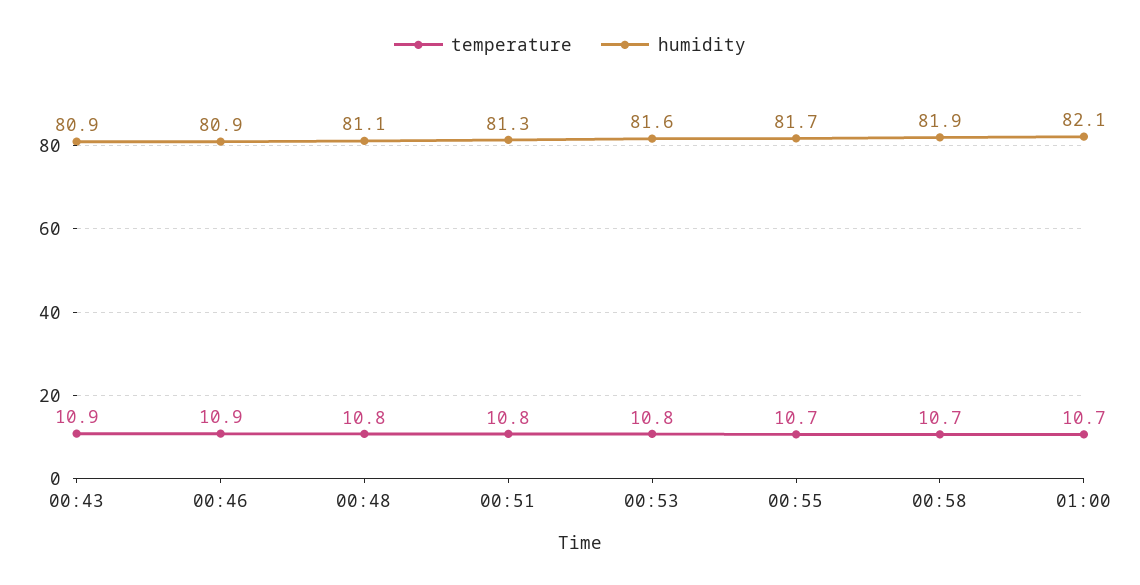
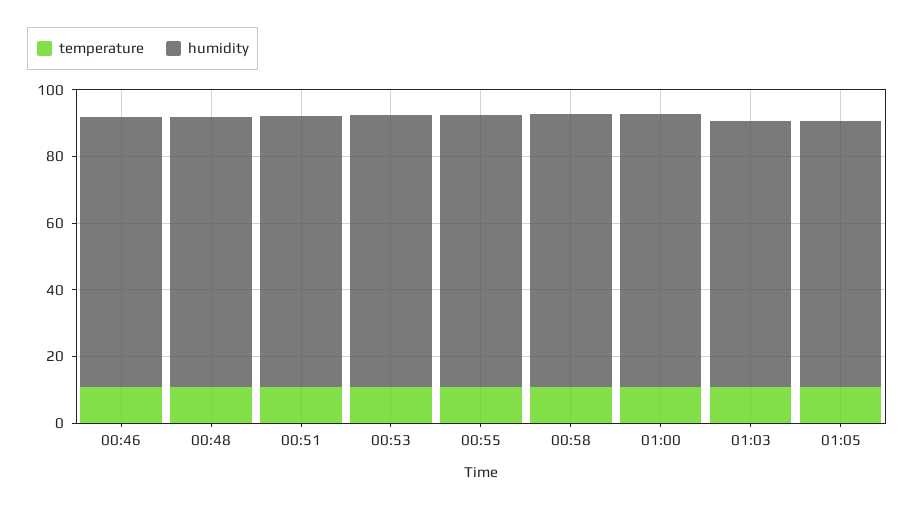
temperature, 00:43: 10.9 -> none
humidity, 00:43: 80.9 -> none
temperature, 01:03: none -> 10
humidity, 01:03: none -> 80
temperature, 01:05: none -> 10
humidity, 01:05: none -> 80

